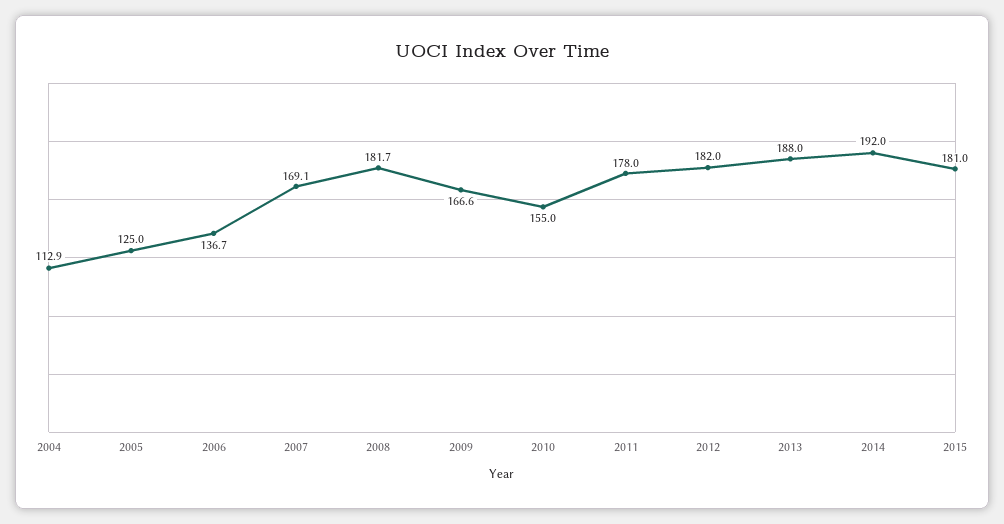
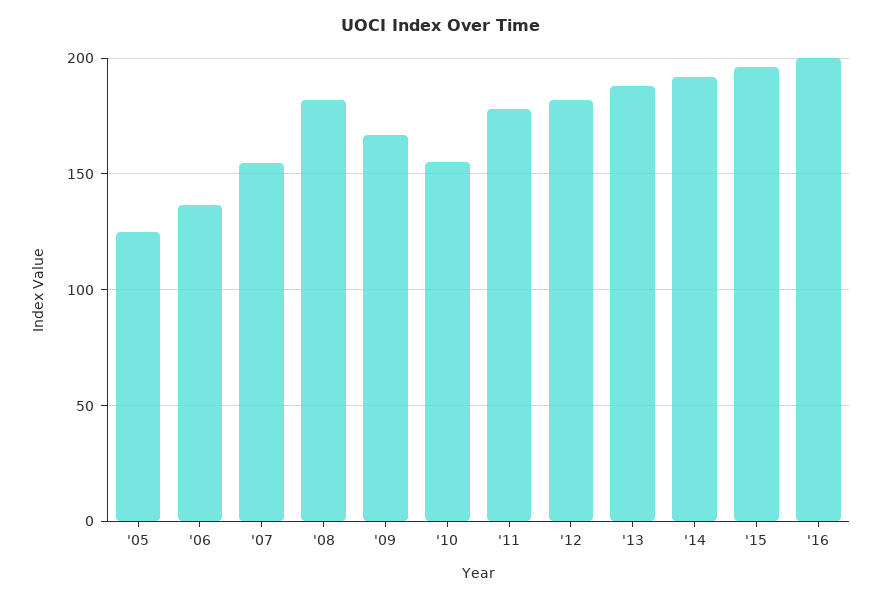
2004: 112.9 -> none
2007: 169.1 -> 155
2015: 181 -> 195
'16: none -> 200

